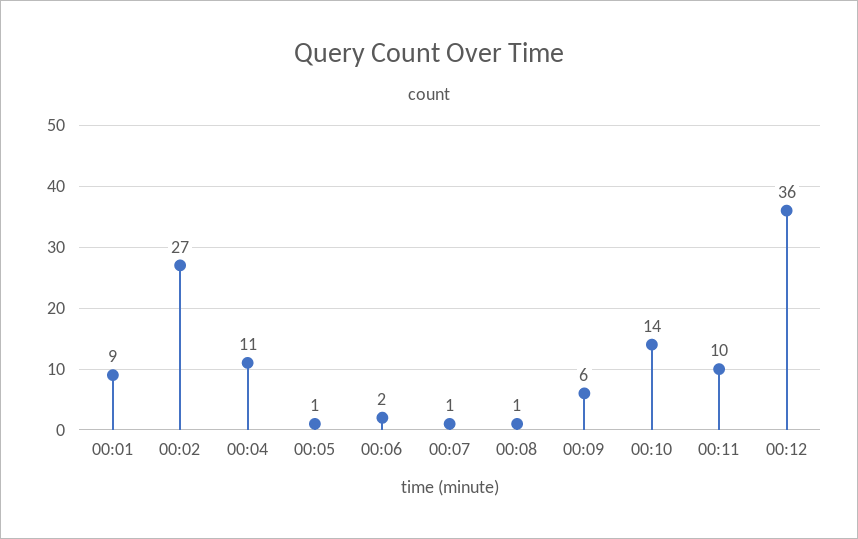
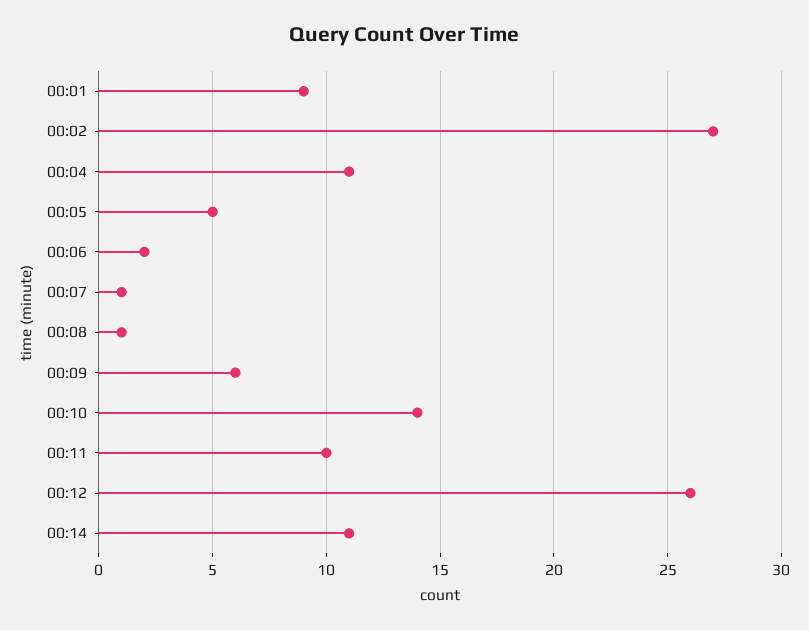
00:05: 1 -> 5
00:12: 36 -> 26
00:14: none -> 11

